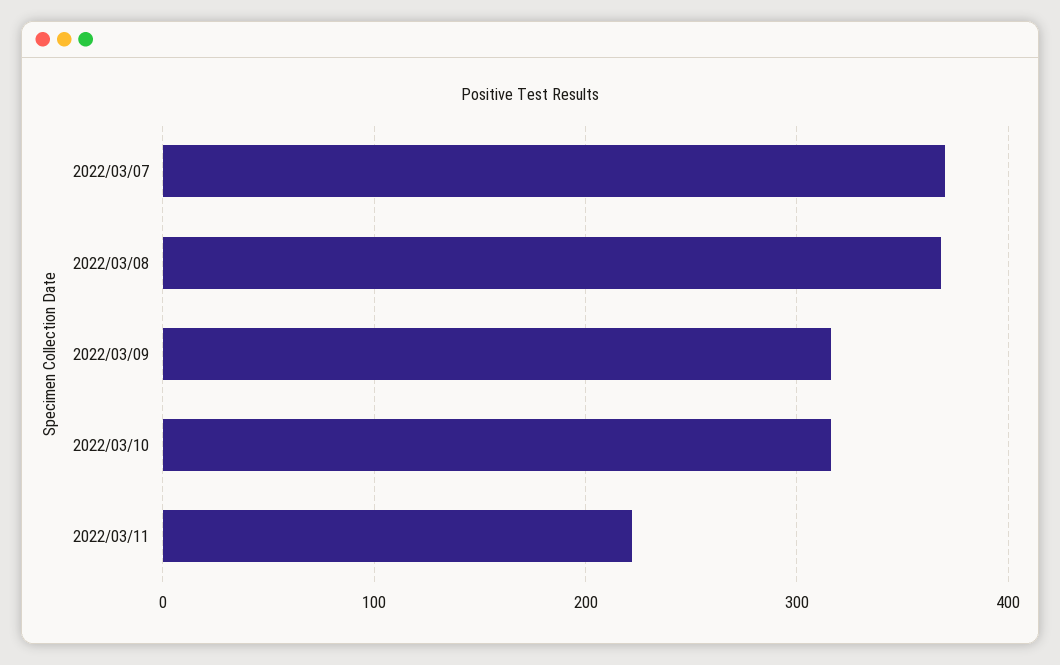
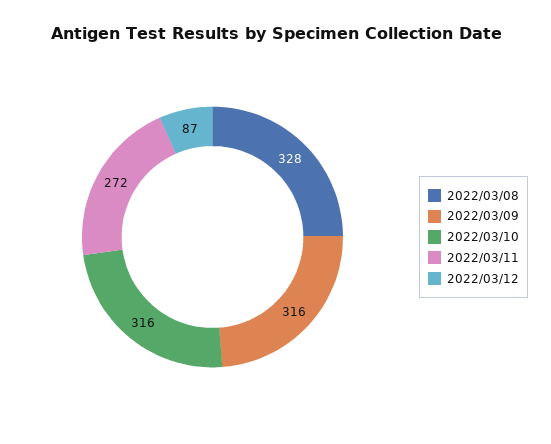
2022/03/07: 370 -> none
2022/03/08: 370 -> 328
2022/03/11: 220 -> 272
2022/03/12: none -> 87

